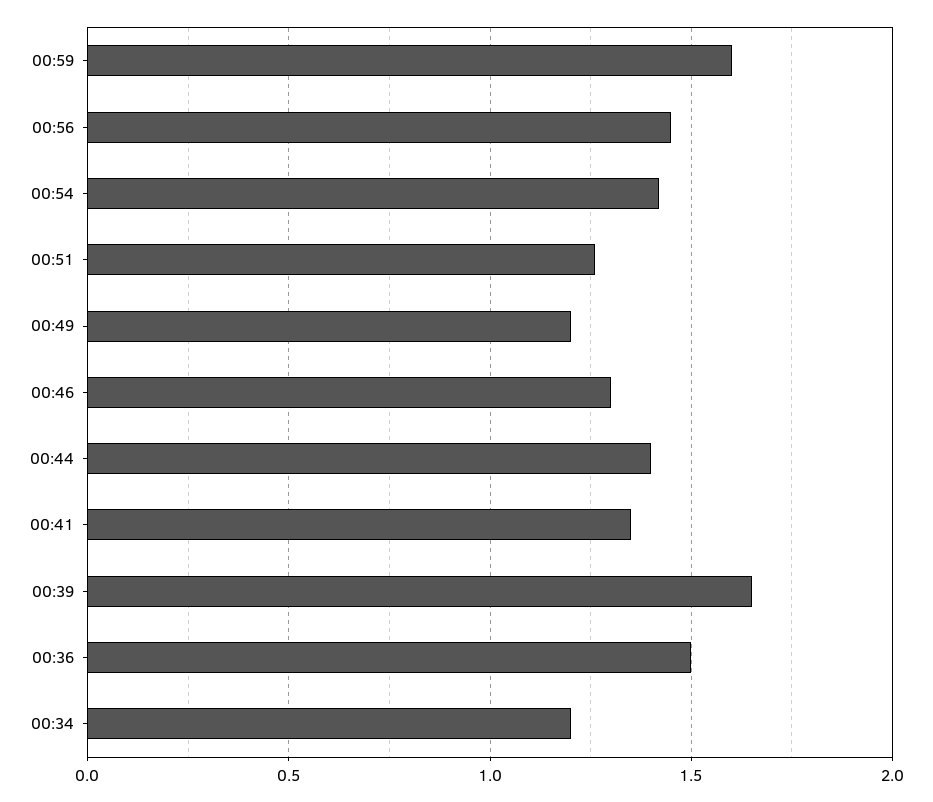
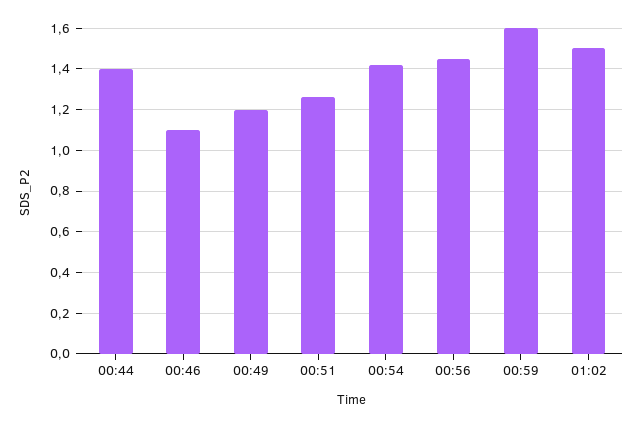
00:46: 1.3 -> 1.1
00:41: 1.35 -> none
00:39: 1.65 -> none
00:36: 1.5 -> none
00:34: 1.2 -> none
01:02: none -> 1.5

